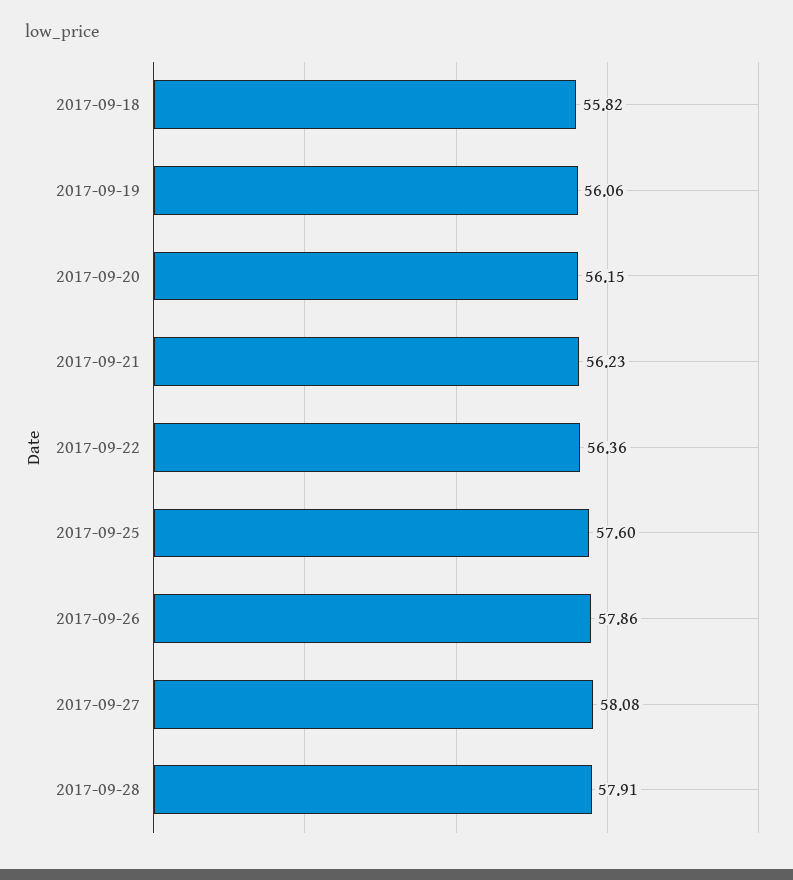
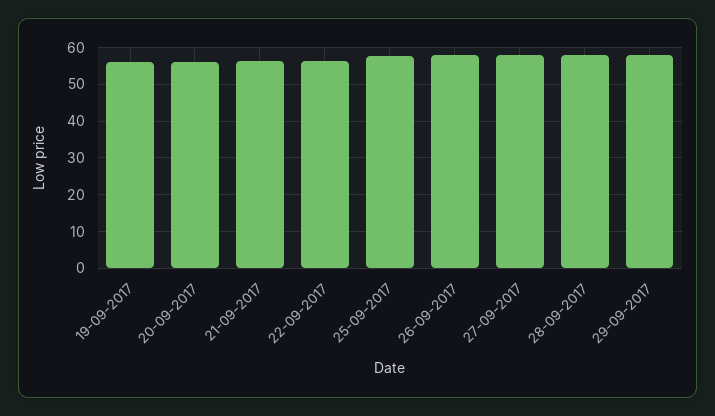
2017-09-18: 55.82 -> none
29-09-2017: none -> 58

